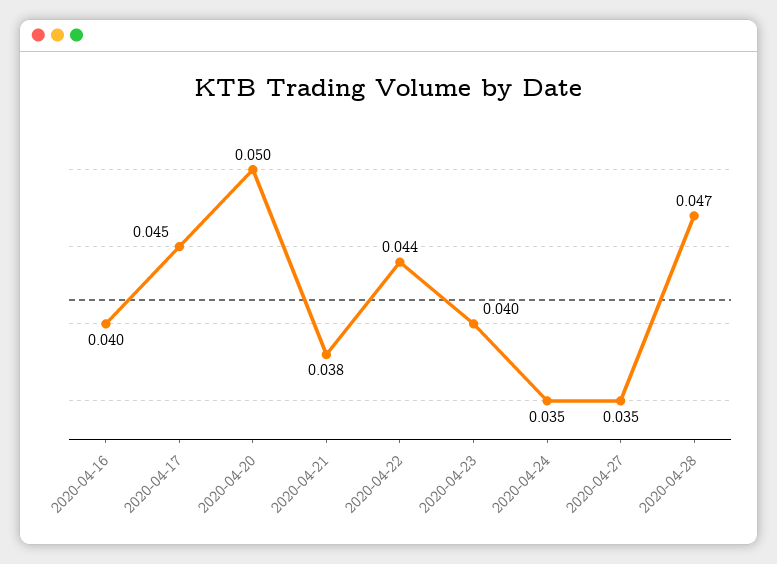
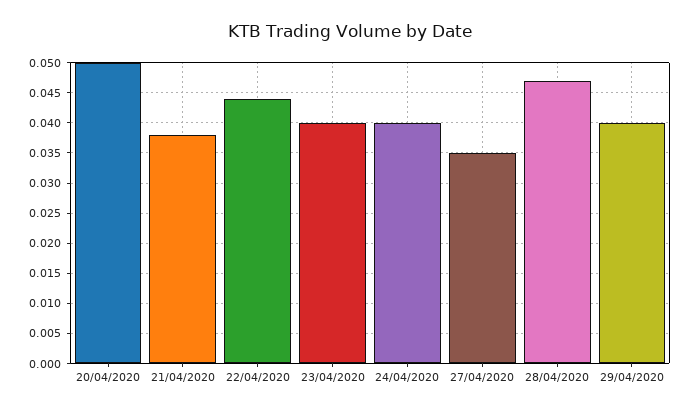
2020-04-16: 0.04 -> none
2020-04-17: 0.045 -> none
2020-04-24: 0.035 -> 0.04
29/04/2020: none -> 0.04

